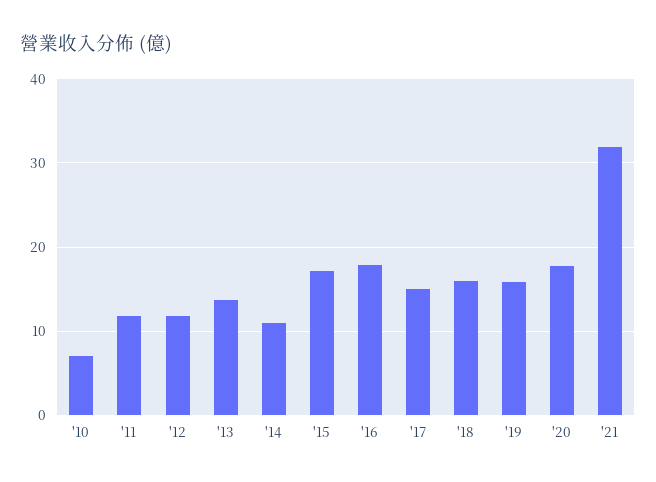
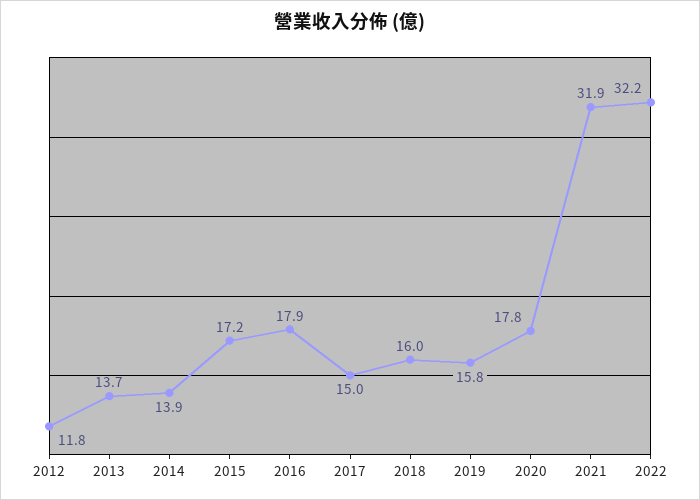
'10: 7 -> none
'11: 12 -> none
'14: 11 -> 13.9
2022: none -> 32.2

